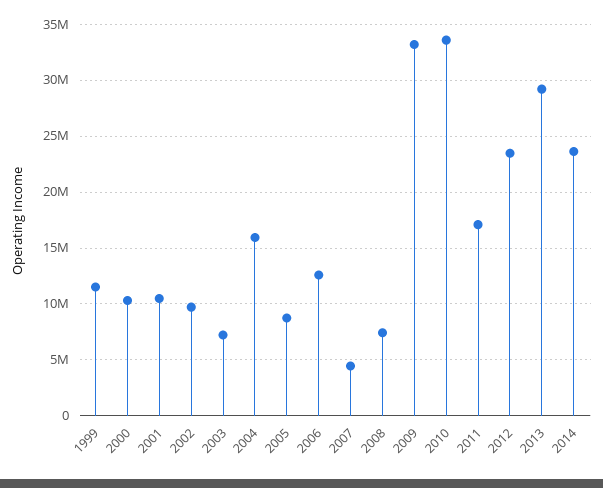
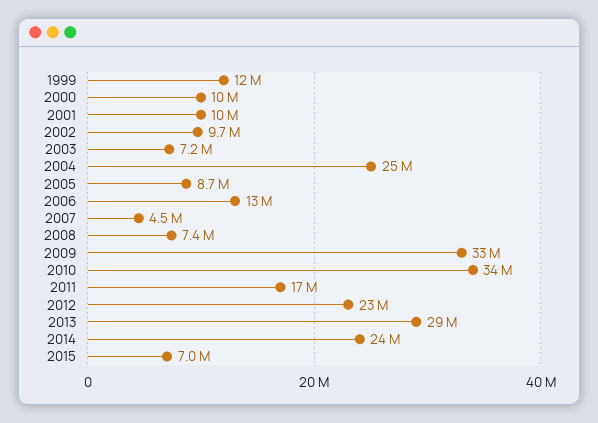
2004: 16000000 -> 25000000
2015: none -> 7000000

